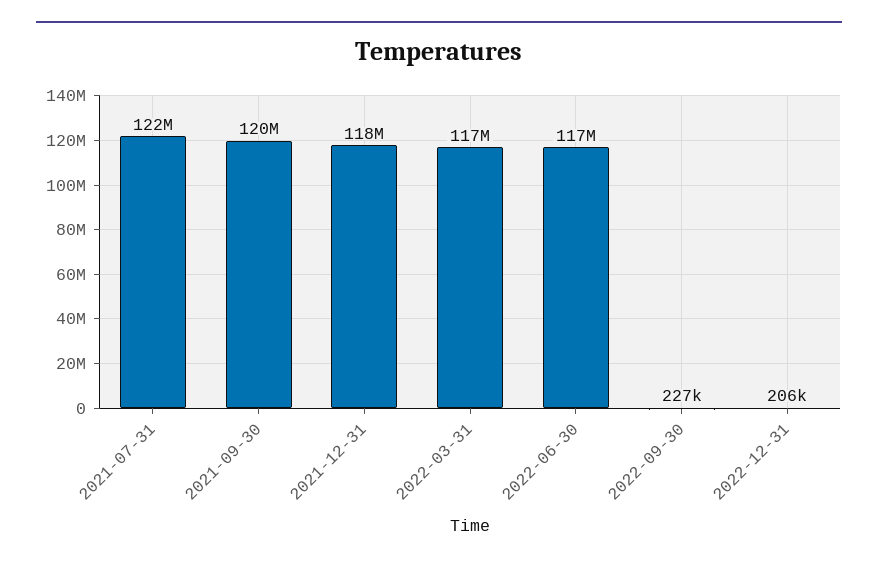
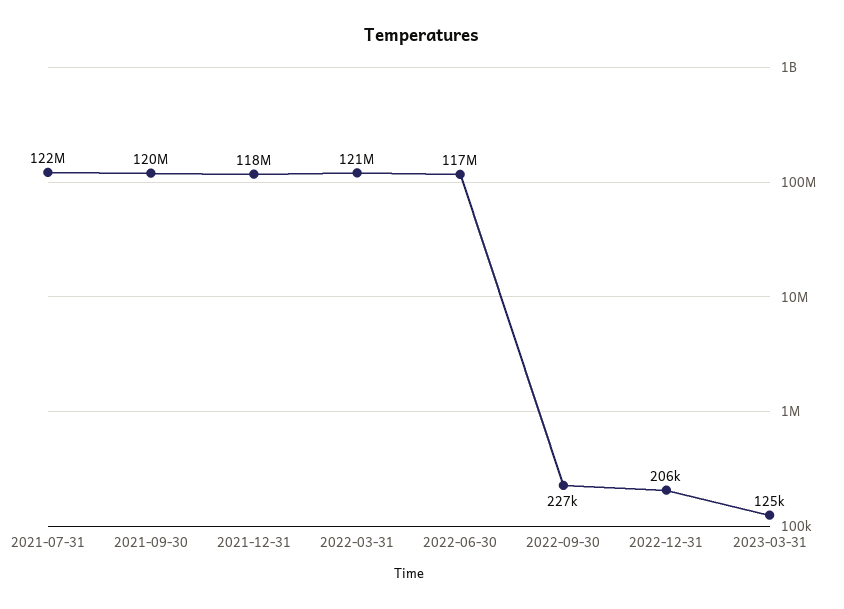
2022-03-31: 117000000 -> 121000000
2023-03-31: none -> 125000

